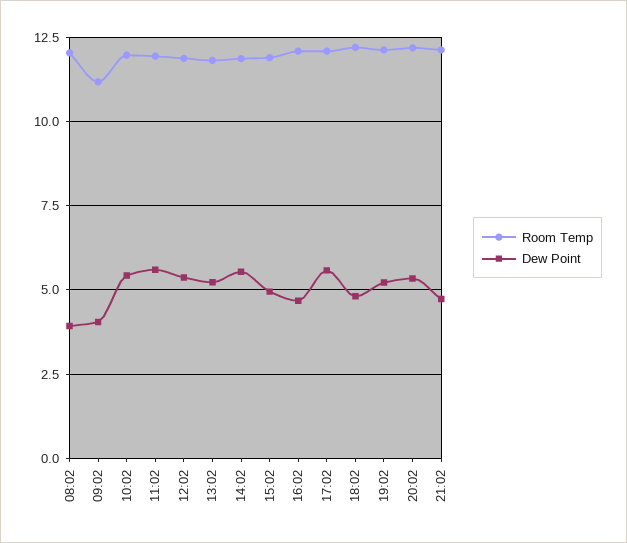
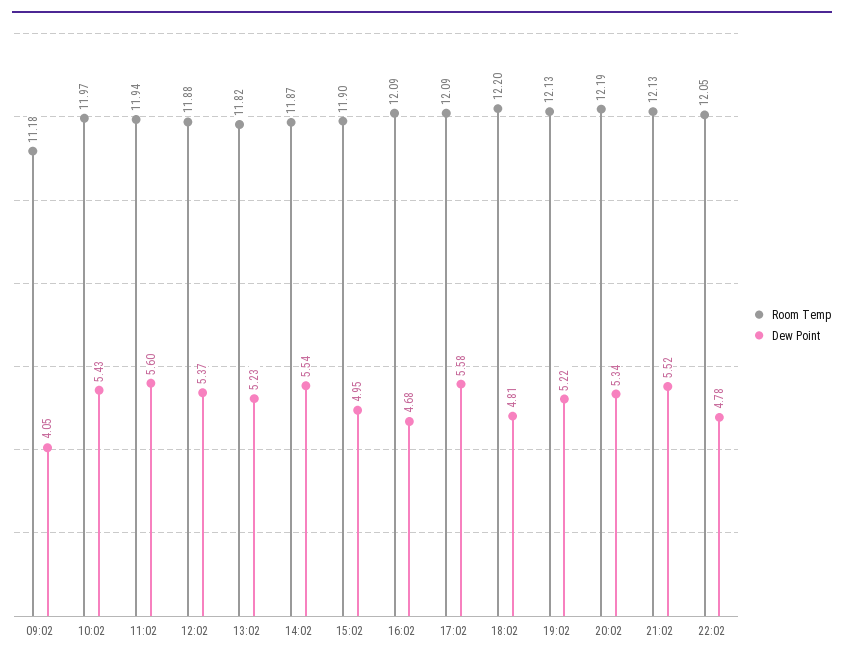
Room Temp, 08:02: 12 -> none
Dew Point, 08:02: 4 -> none
Dew Point, 21:02: 4.75 -> 5.52
Room Temp, 22:02: none -> 12.05
Dew Point, 22:02: none -> 4.78

